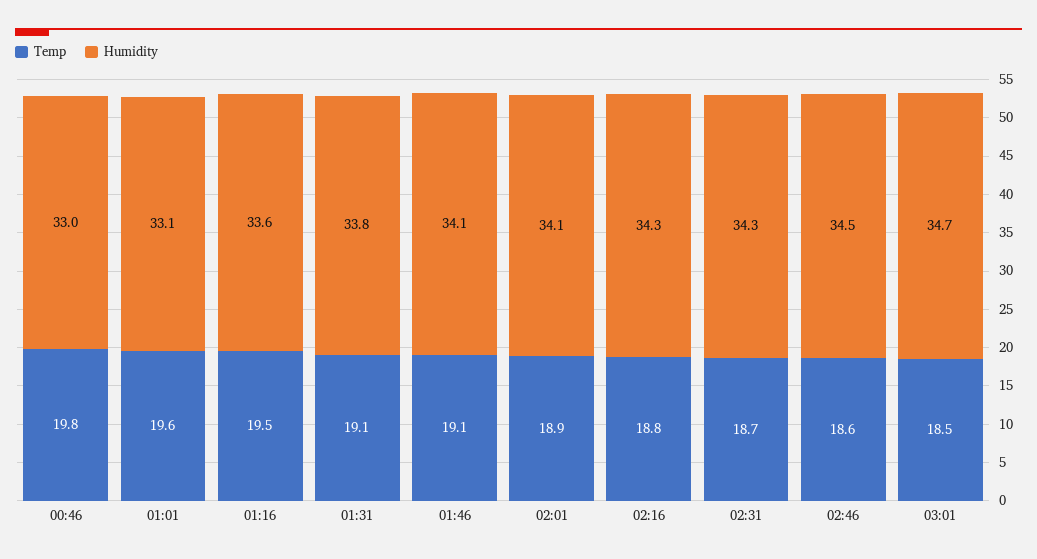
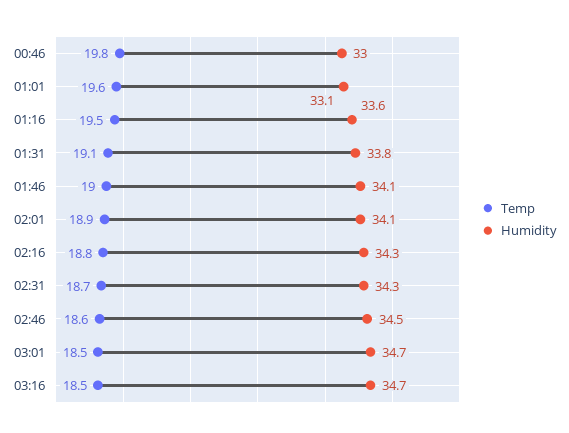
Temp, 01:46: 19.1 -> 19
Temp, 03:16: none -> 18.5
Humidity, 03:16: none -> 34.7

